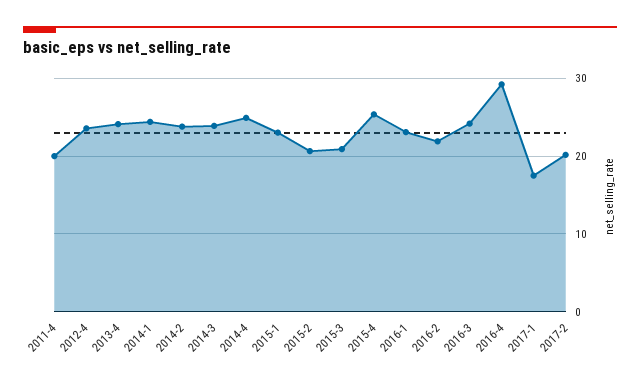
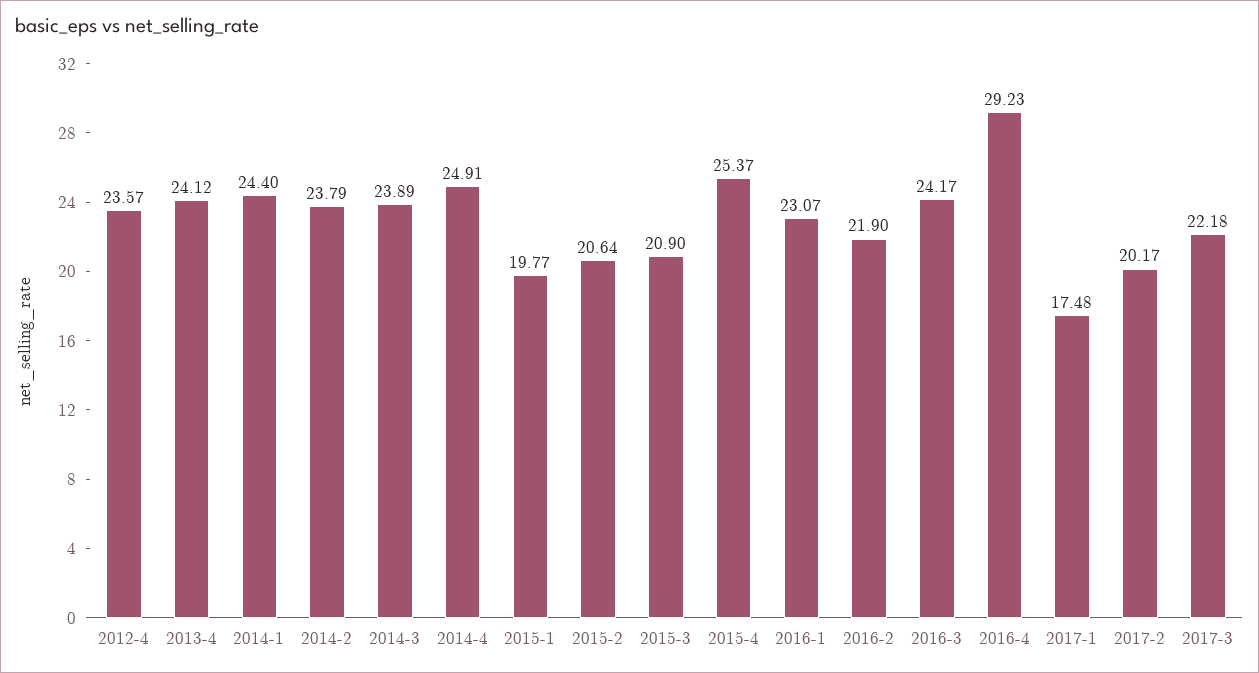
2011-4: 20 -> none
2015-1: 23 -> 19.77
2017-3: none -> 22.18

